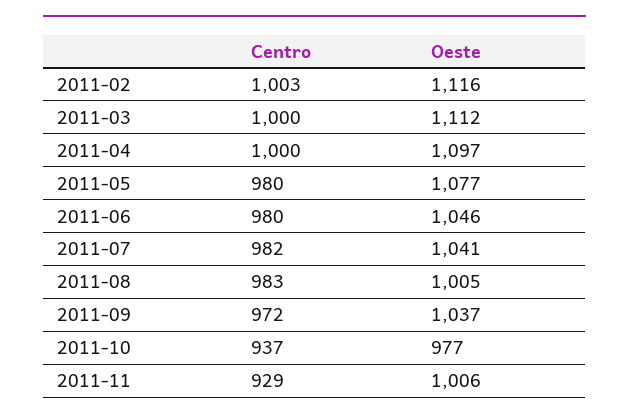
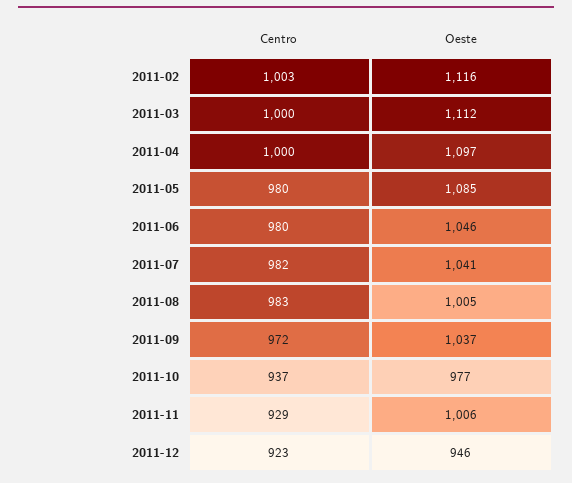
Oeste, 2011-05: 1077 -> 1085
Centro, 2011-12: none -> 923
Oeste, 2011-12: none -> 946

